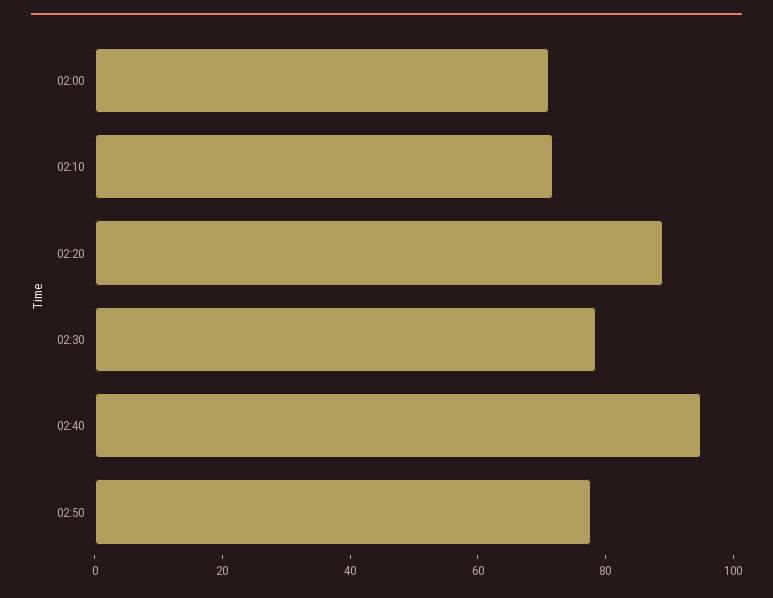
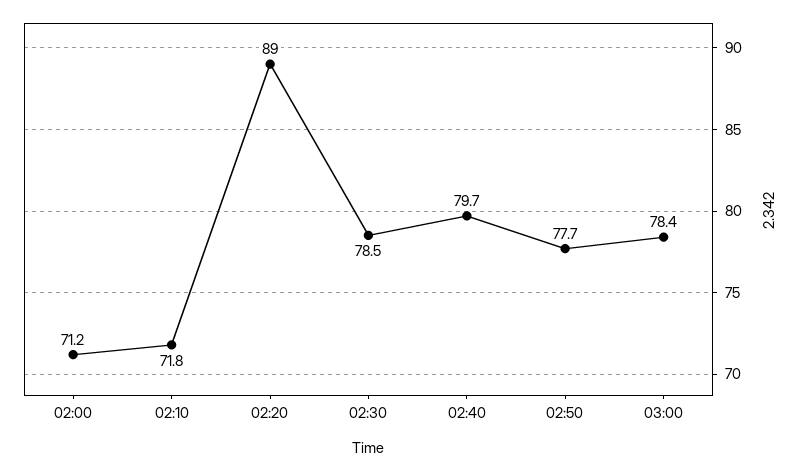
02:40: 95 -> 79.7
03:00: none -> 78.4

